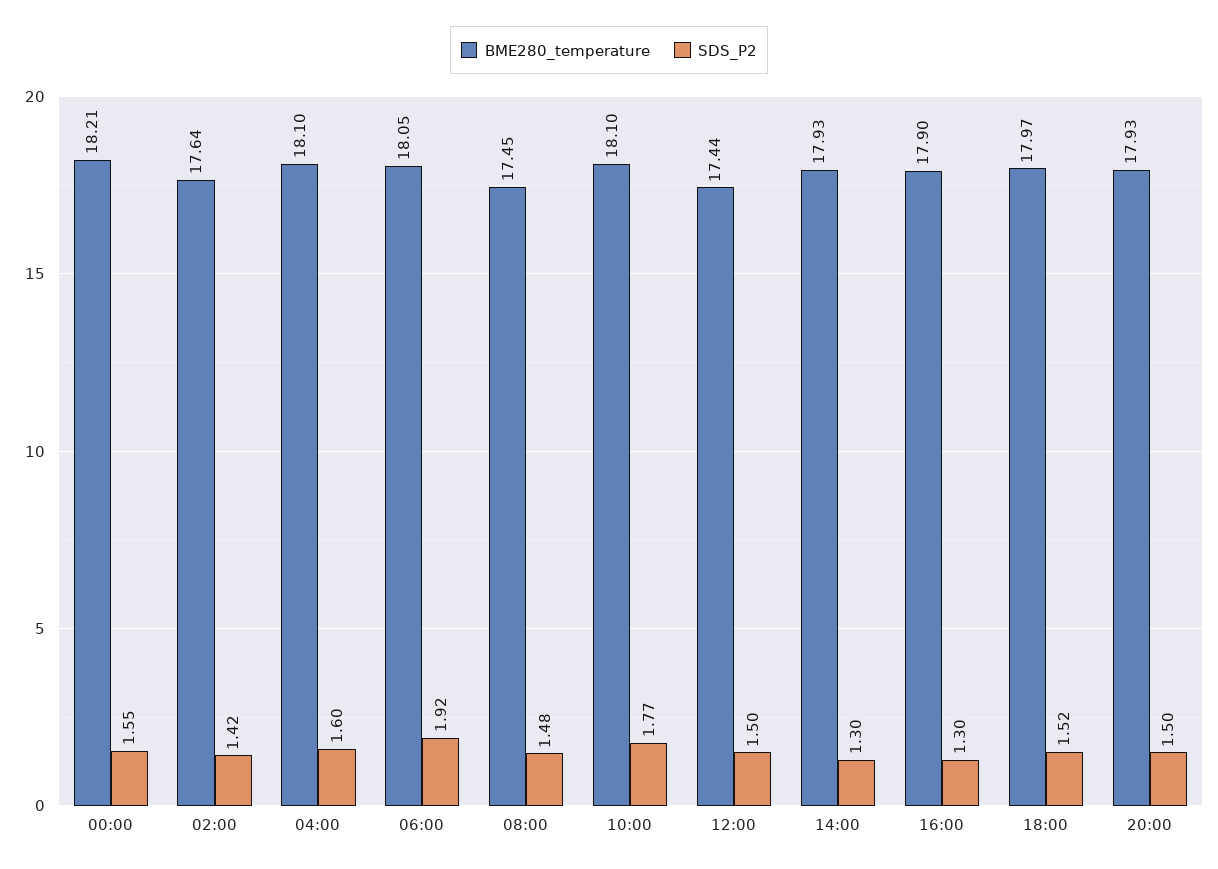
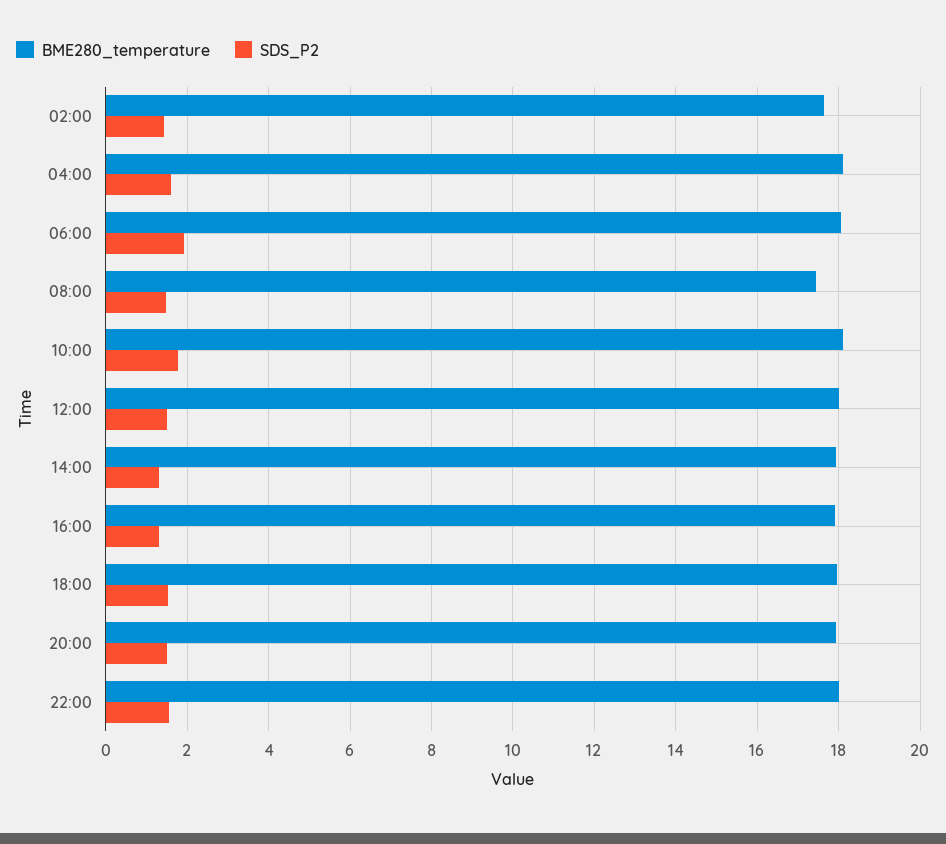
BME280_temperature, 00:00: 18.21 -> none
SDS_P2, 00:00: 1.55 -> none
BME280_temperature, 12:00: 17.44 -> 18
BME280_temperature, 22:00: none -> 18
SDS_P2, 22:00: none -> 1.6

